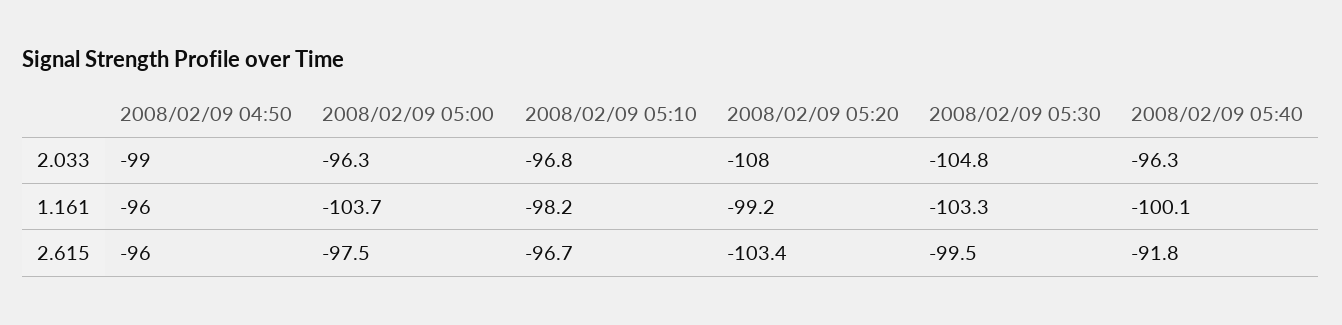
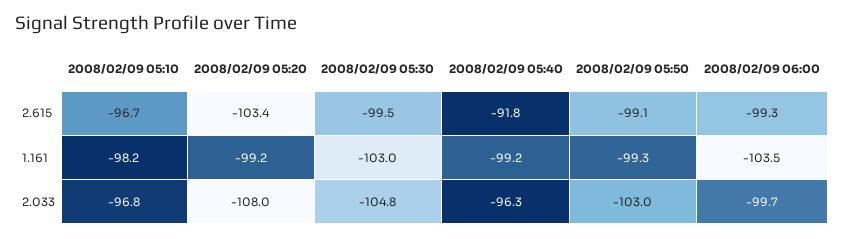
2008/02/09 04:50, 2.033: -99 -> none
2008/02/09 05:00, 2.033: -96.3 -> none
2008/02/09 04:50, 1.161: -96 -> none
2008/02/09 05:00, 1.161: -103.7 -> none
2008/02/09 05:30, 1.161: -103.3 -> -103
2008/02/09 05:40, 1.161: -100.1 -> -99.2
2008/02/09 04:50, 2.615: -96 -> none
2008/02/09 05:00, 2.615: -97.5 -> none
2008/02/09 05:50, 2.615: none -> -99.1
2008/02/09 06:00, 2.615: none -> -99.3
2008/02/09 05:50, 1.161: none -> -99.3
2008/02/09 06:00, 1.161: none -> -103.5
2008/02/09 05:50, 2.033: none -> -103
2008/02/09 06:00, 2.033: none -> -99.7

